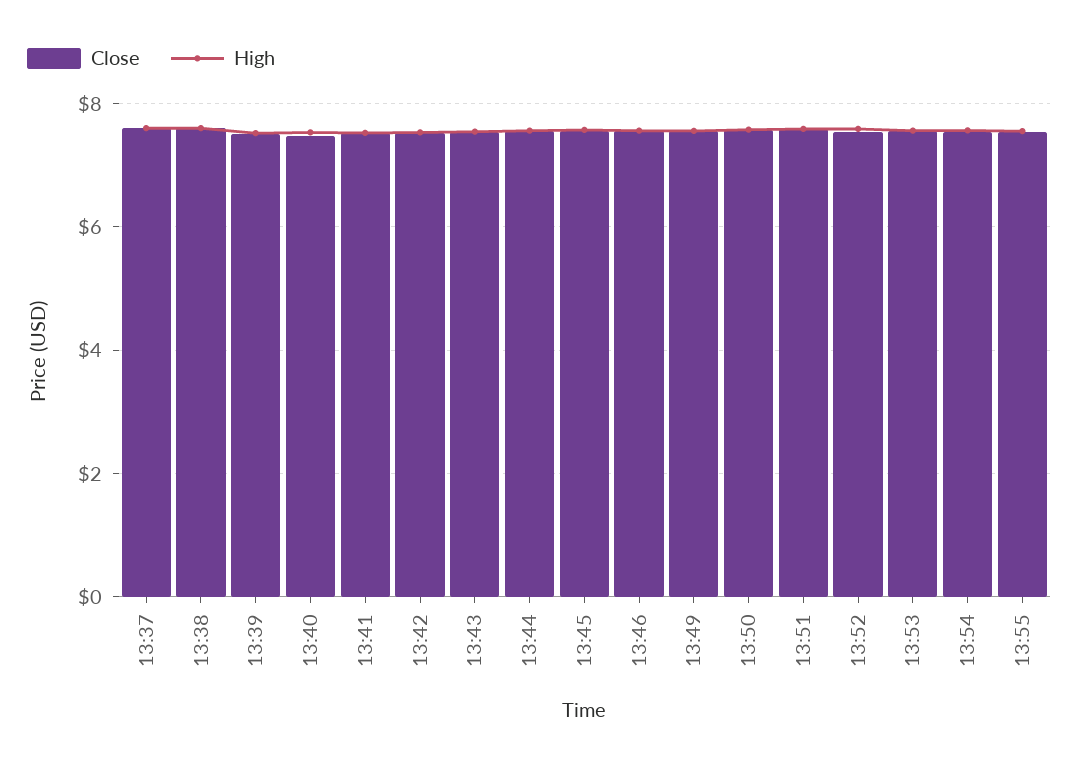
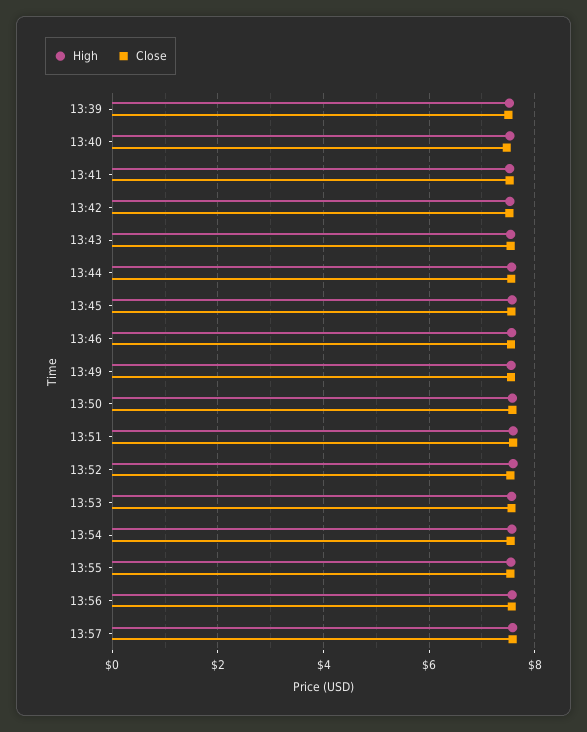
Close, 13:37: 7.6 -> none
High, 13:37: 7.6 -> none
Close, 13:38: 7.6 -> none
High, 13:38: 7.6 -> none
High, 13:56: none -> 7.6
Close, 13:56: none -> 7.6
High, 13:57: none -> 7.6
Close, 13:57: none -> 7.6

